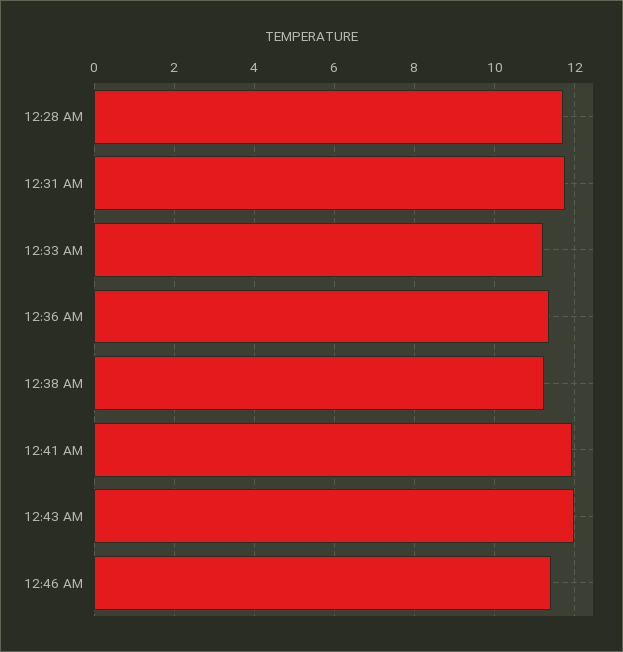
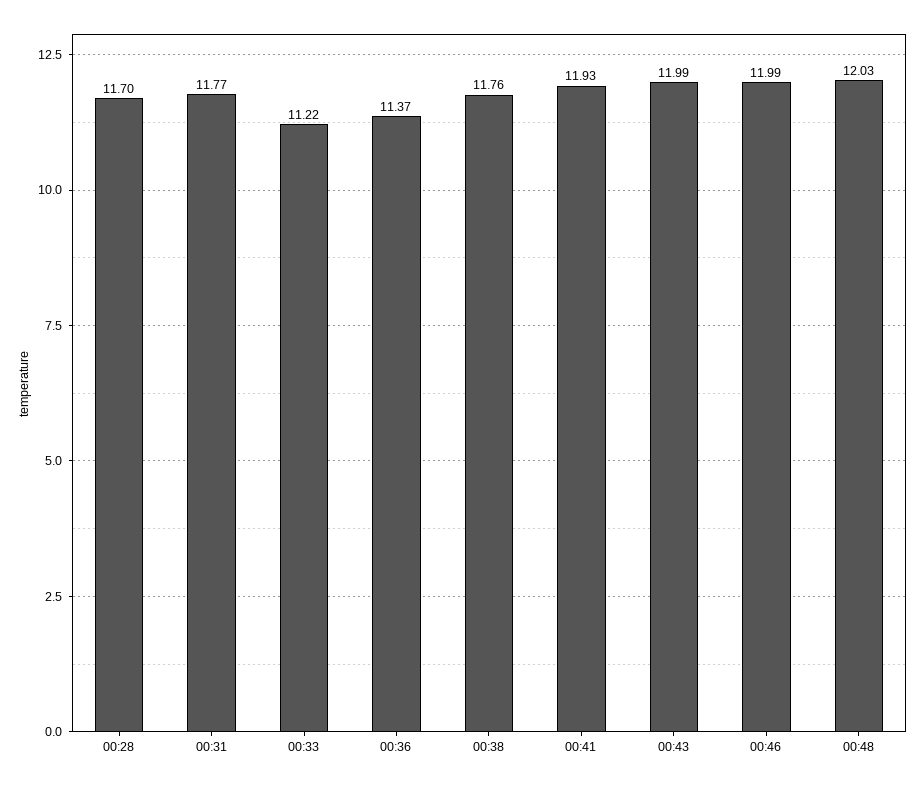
12:38 AM: 11.2 -> 11.76
12:46 AM: 11.4 -> 11.99
00:48: none -> 12.03

